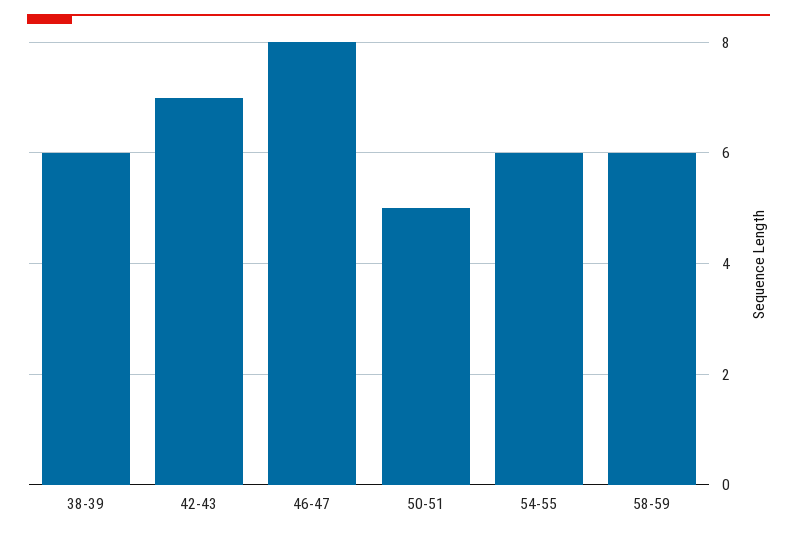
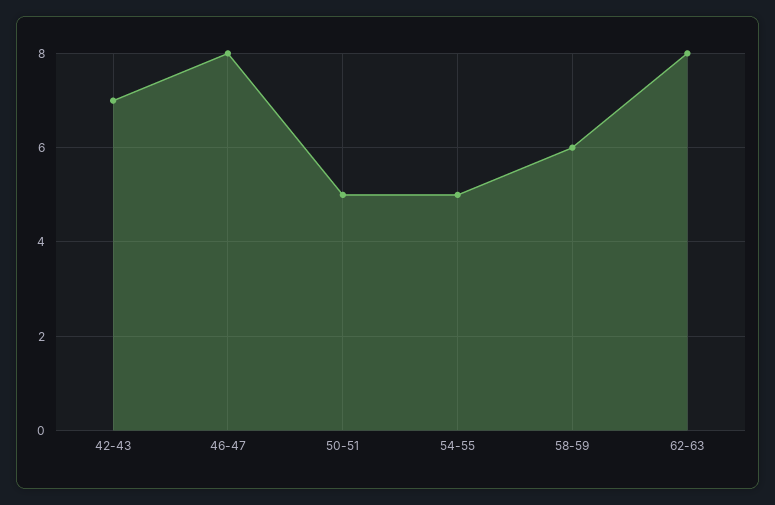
38-39: 6 -> none
54-55: 6 -> 5
62-63: none -> 8

